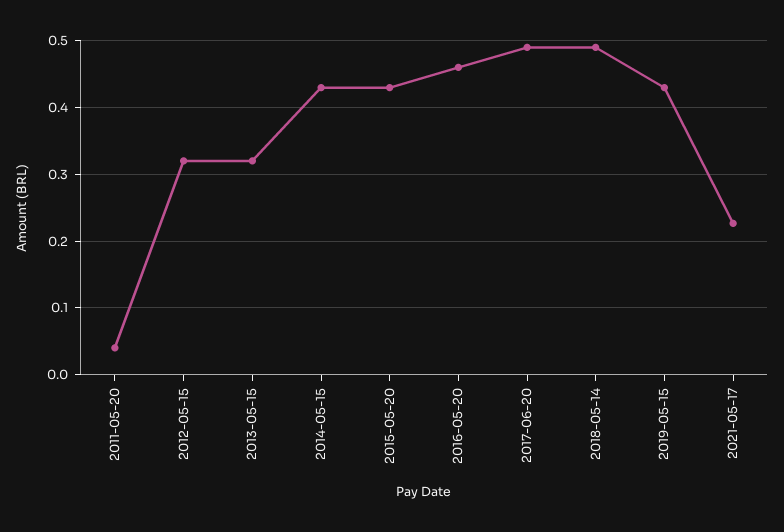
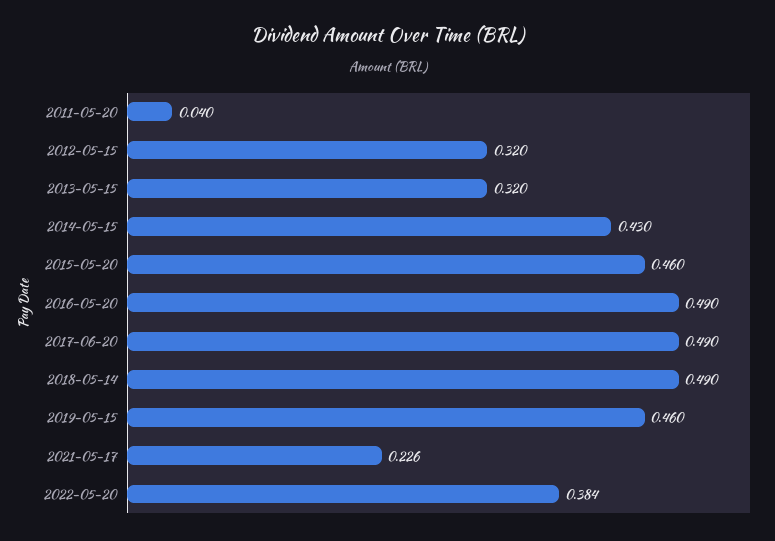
2015-05-20: 0.43 -> 0.46
2016-05-20: 0.46 -> 0.49
2019-05-15: 0.43 -> 0.46
2022-05-20: none -> 0.384

